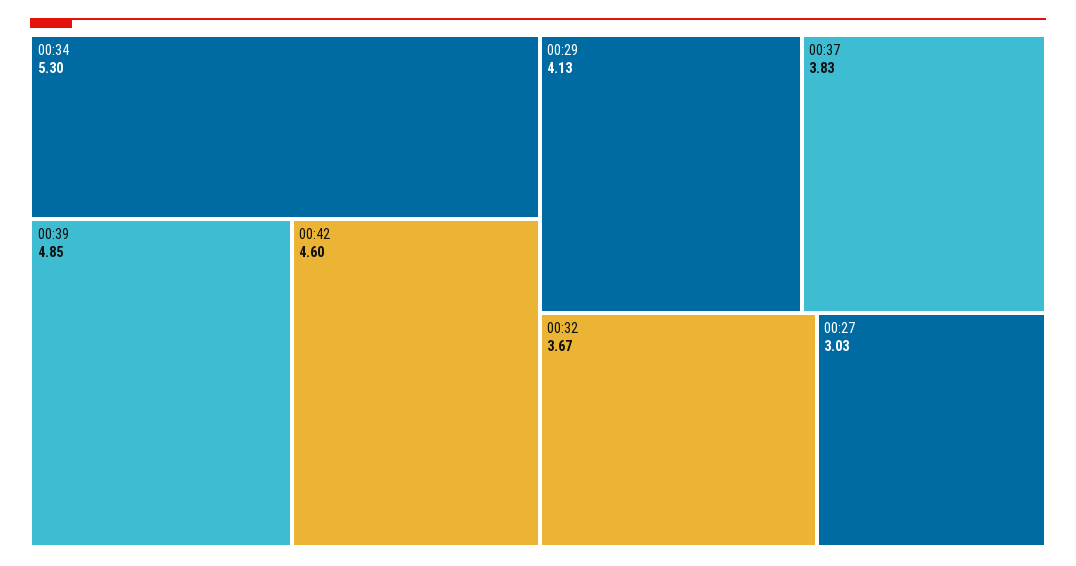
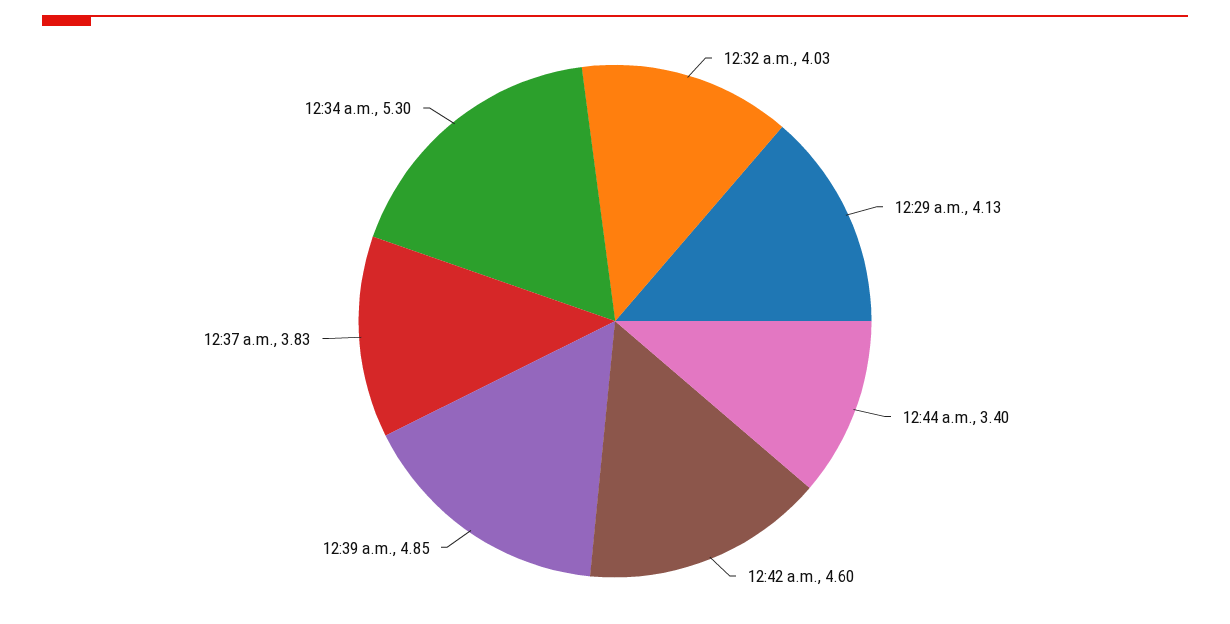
00:32: 3.67 -> 4.03
00:27: 3.03 -> none
12:44 a.m.: none -> 3.4

